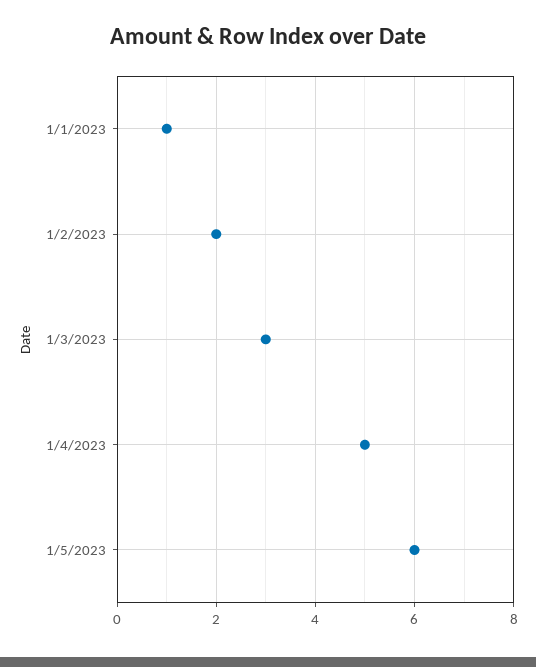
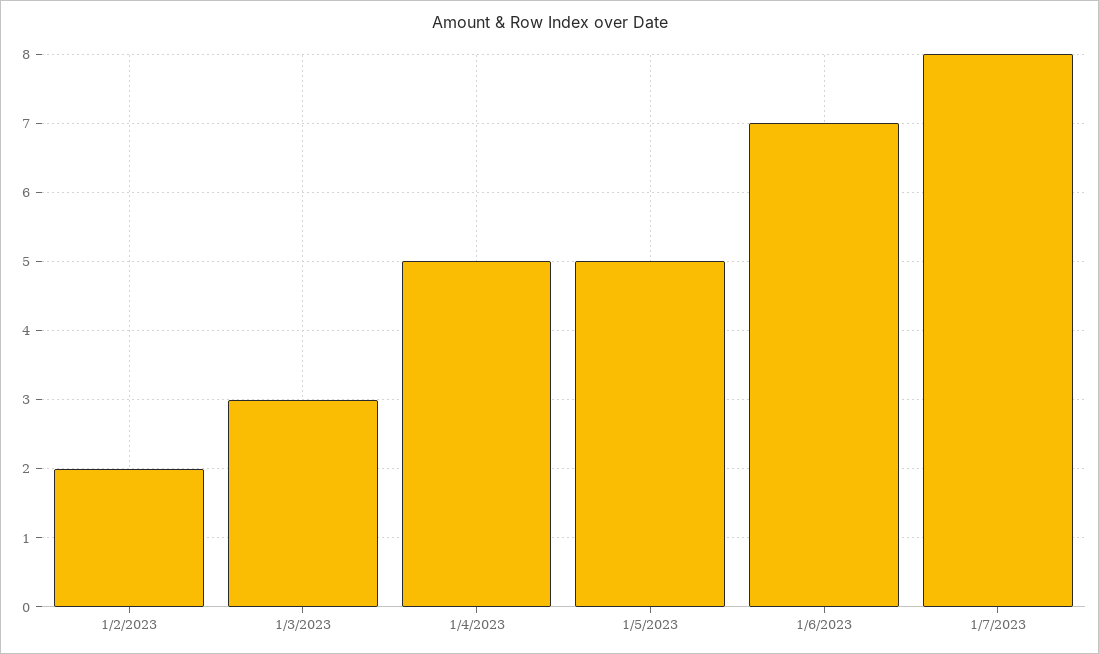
1/1/2023: 1 -> none
1/5/2023: 6 -> 5
1/6/2023: none -> 7
1/7/2023: none -> 8

